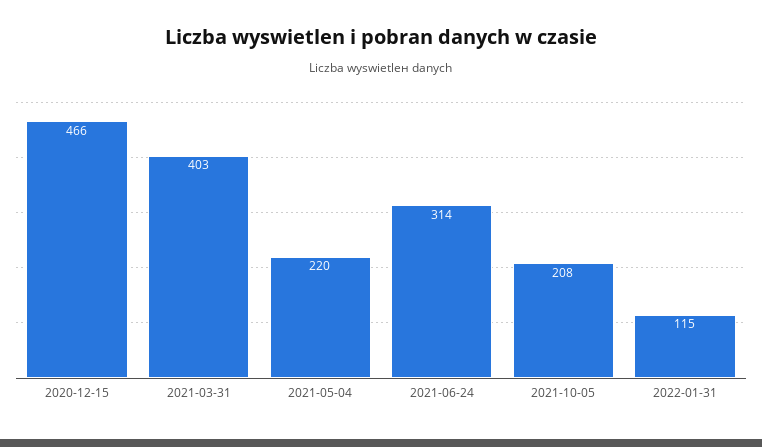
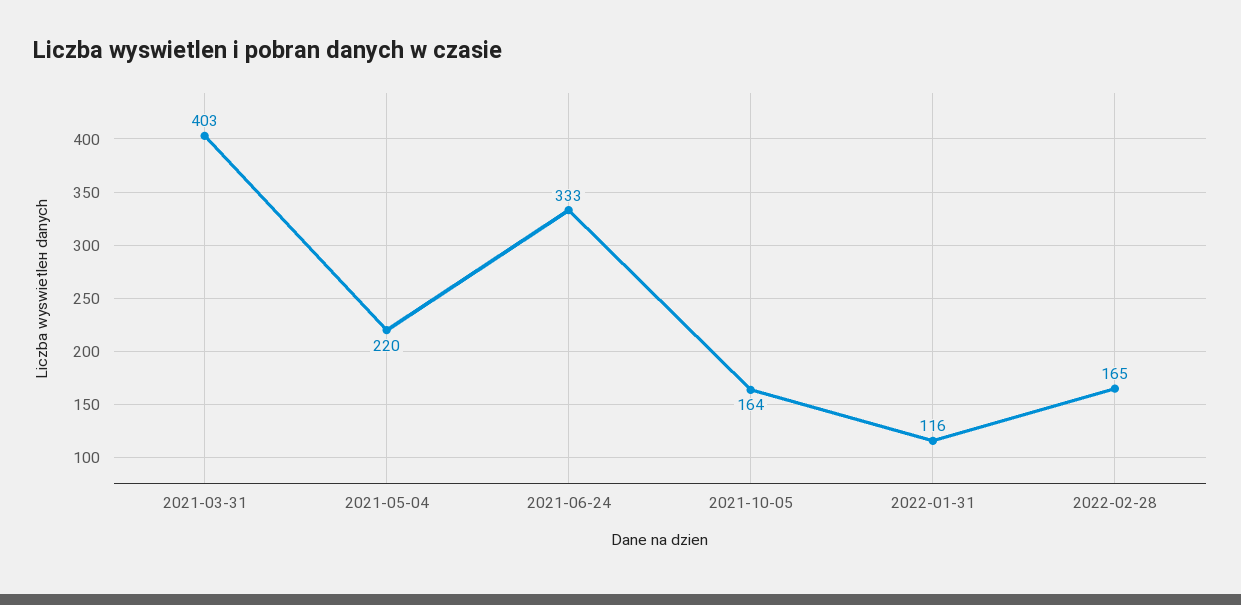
2020-12-15: 466 -> none
2021-06-24: 314 -> 333
2021-10-05: 208 -> 164
2022-01-31: 115 -> 116
2022-02-28: none -> 165

